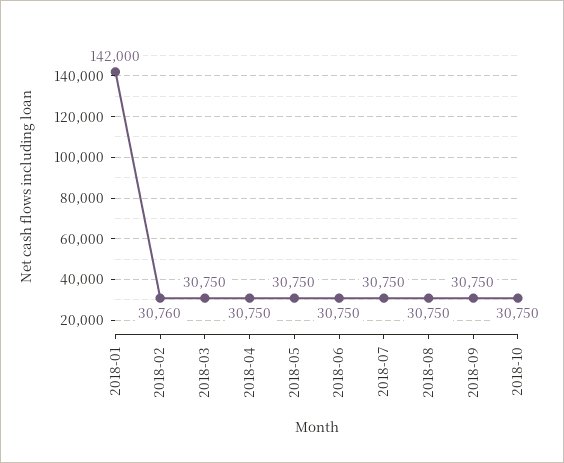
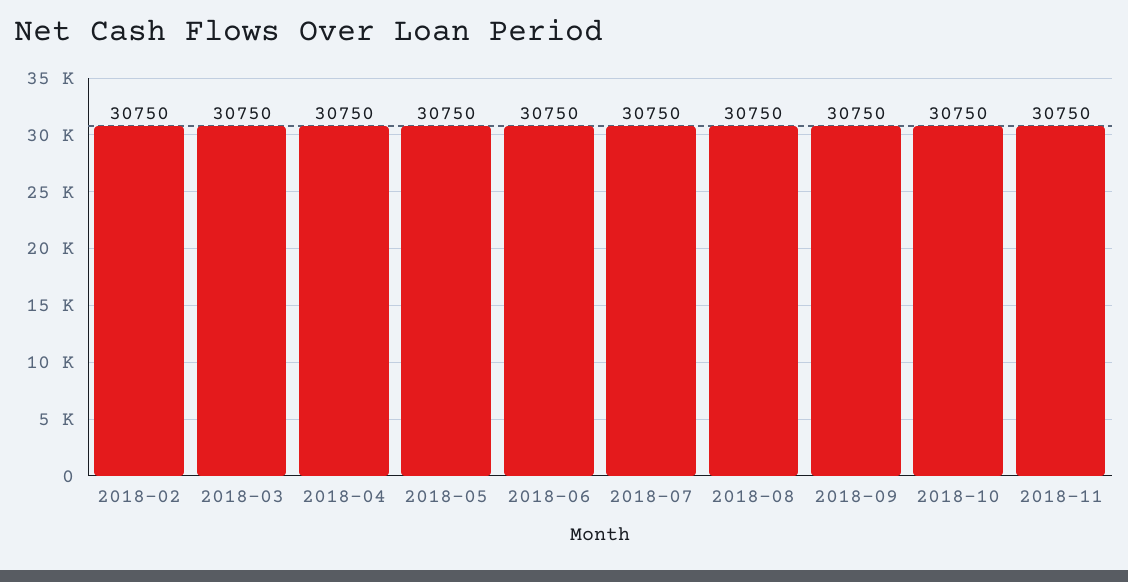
2018-01: 142000 -> none
2018-02: 30760 -> 30750
2018-11: none -> 30750

